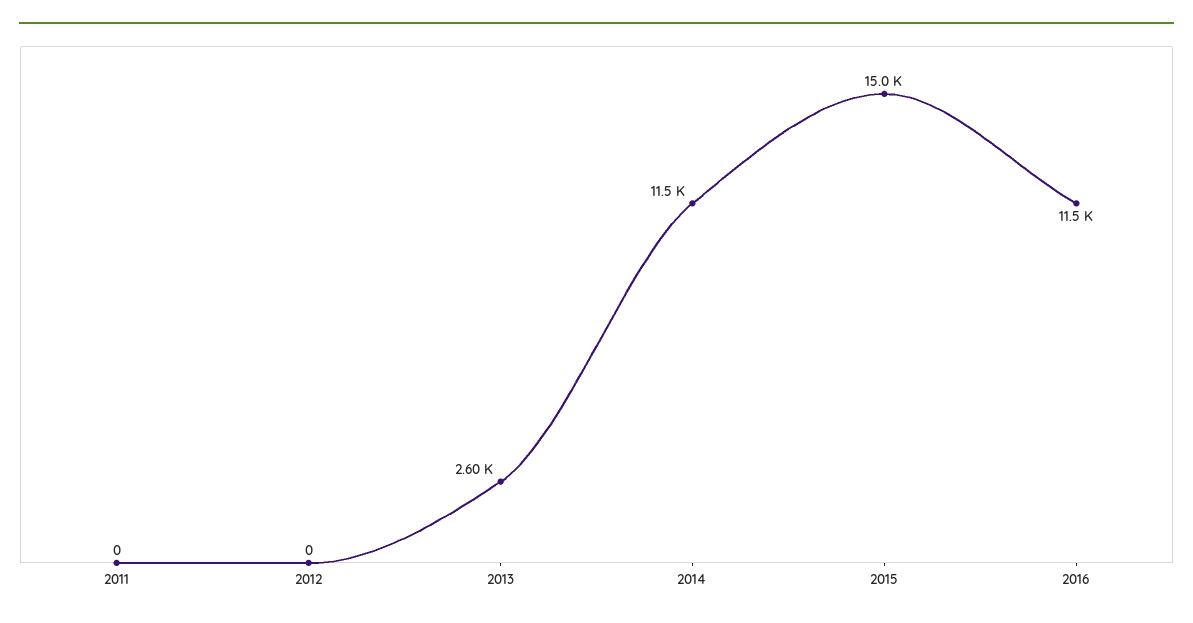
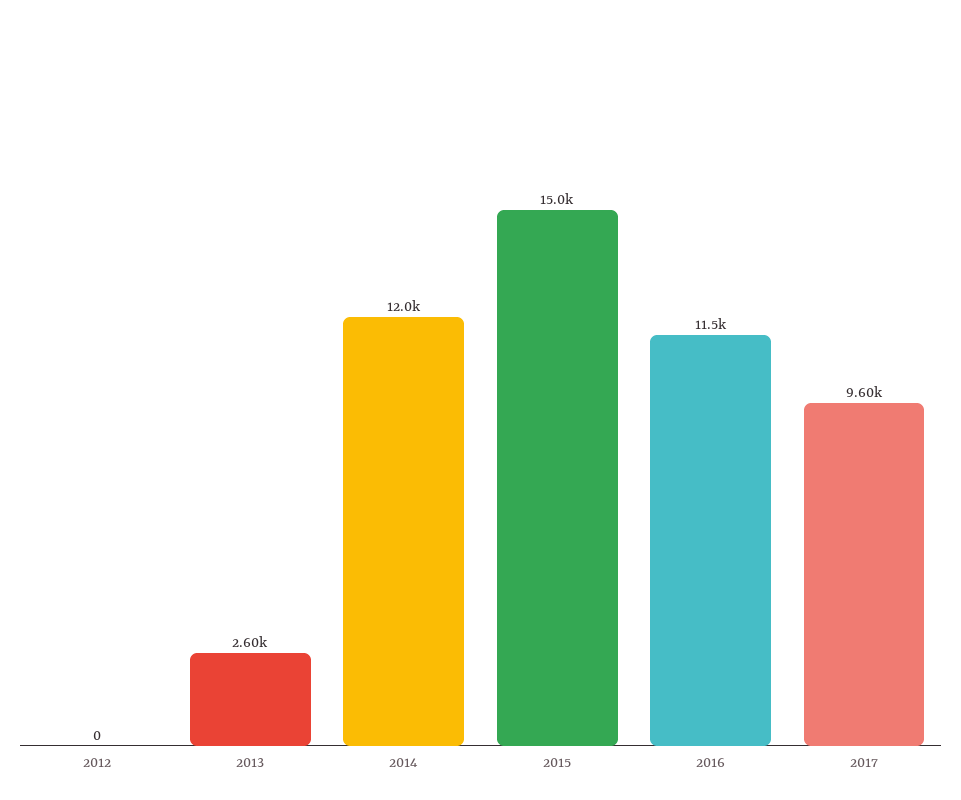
2011: 0 -> none
2014: 11500 -> 12000
2017: none -> 9600

